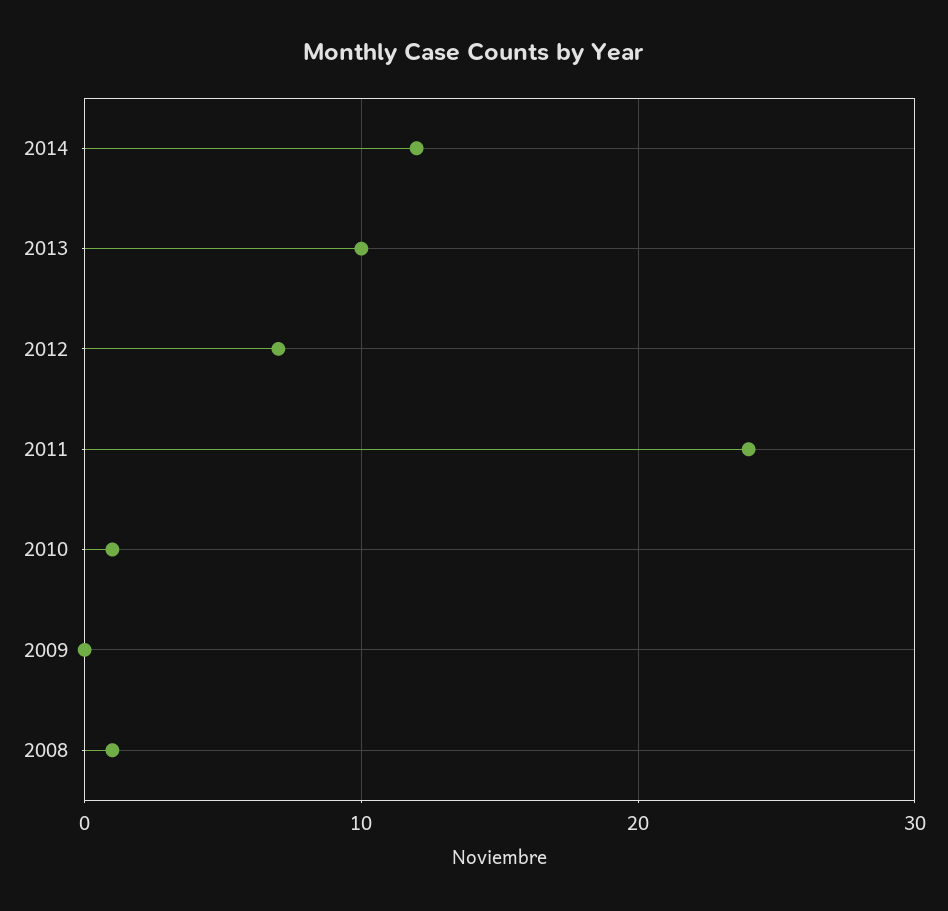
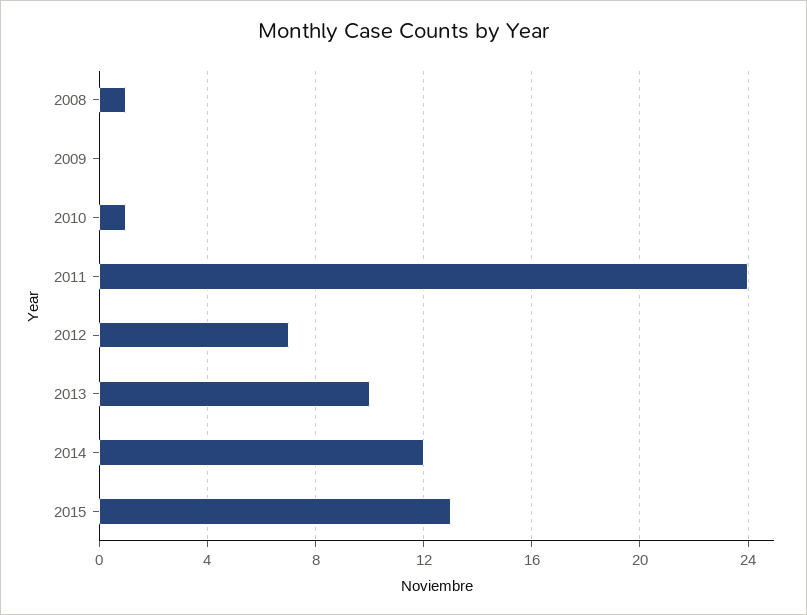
2015: none -> 13

